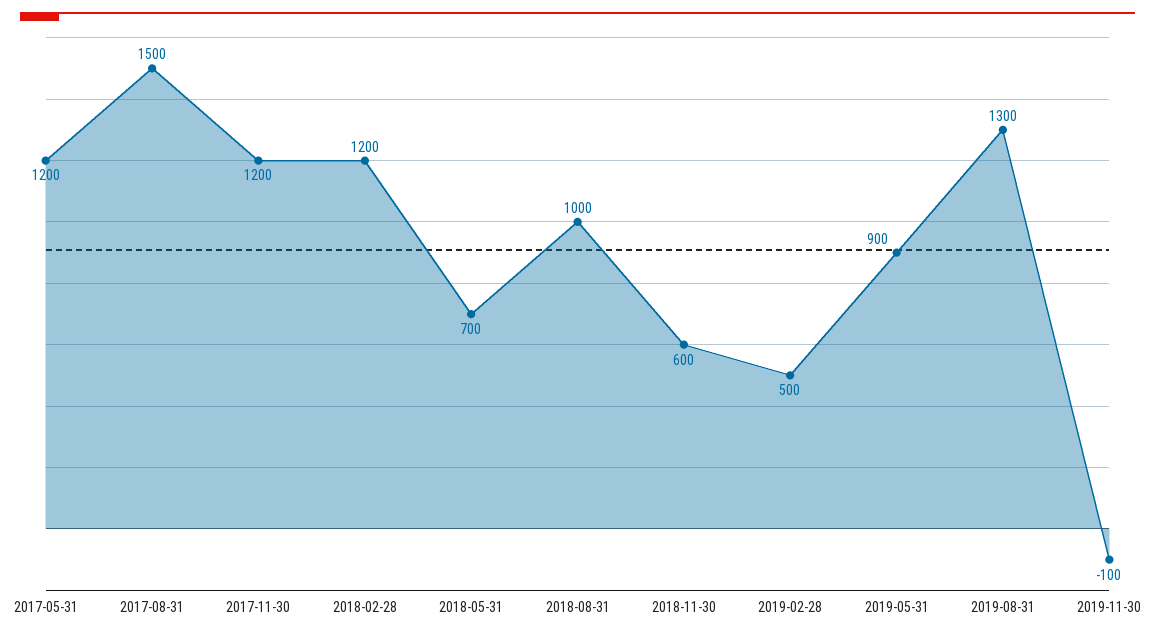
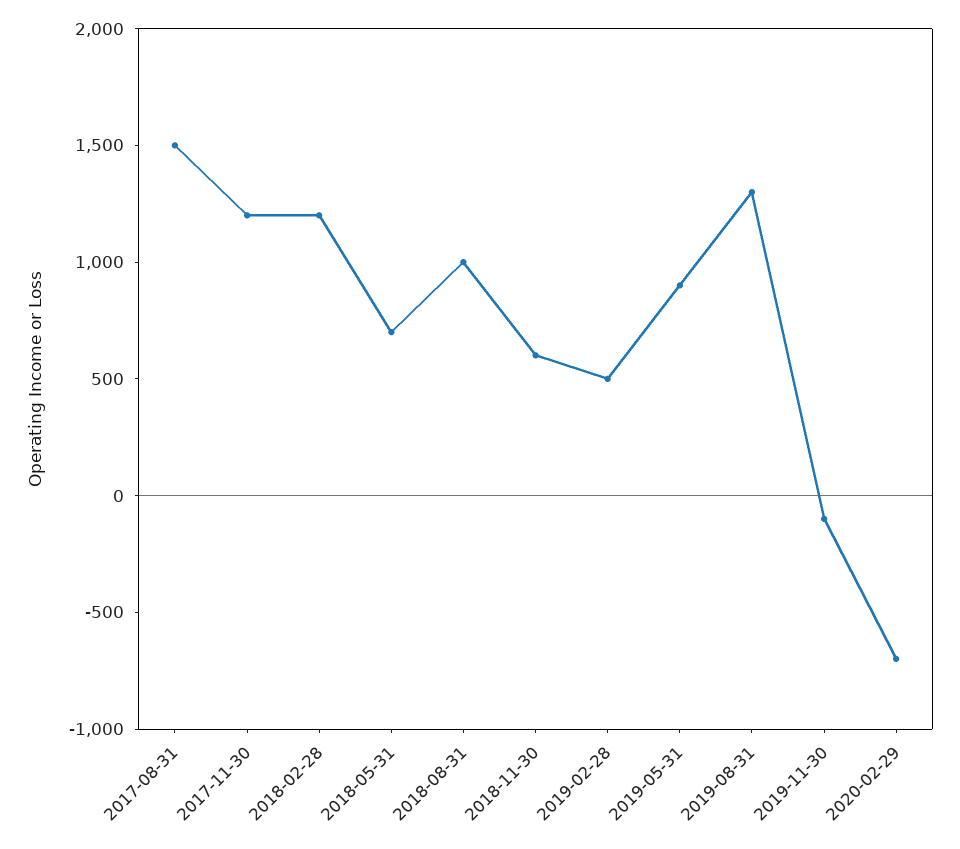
2017-05-31: 1200 -> none
2020-02-29: none -> -700

